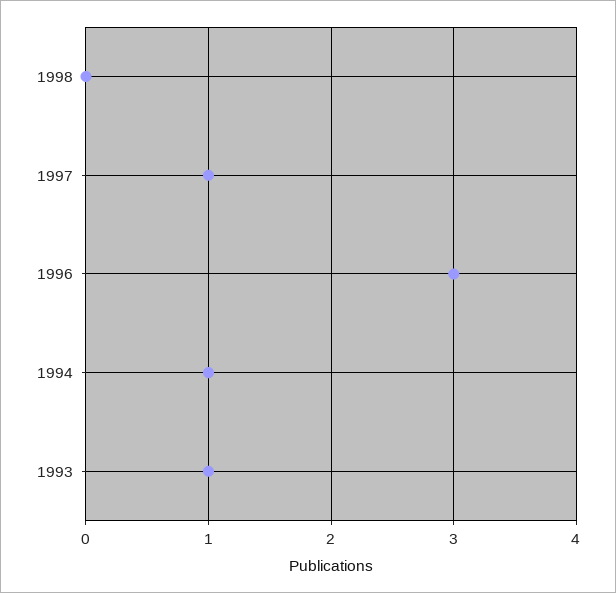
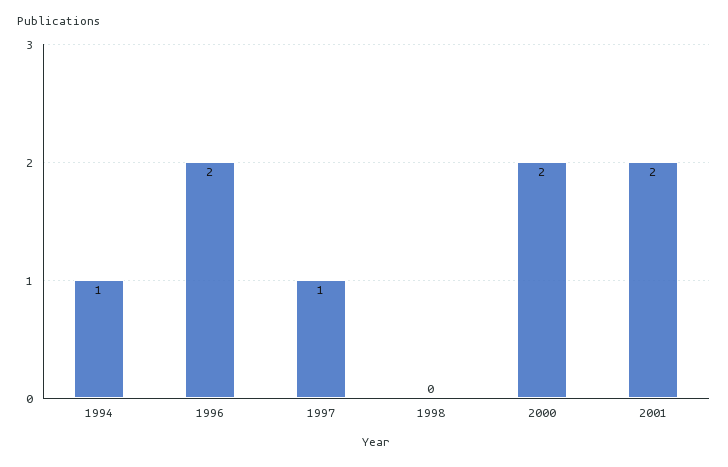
1996: 3 -> 2
1993: 1 -> none
2000: none -> 2
2001: none -> 2

